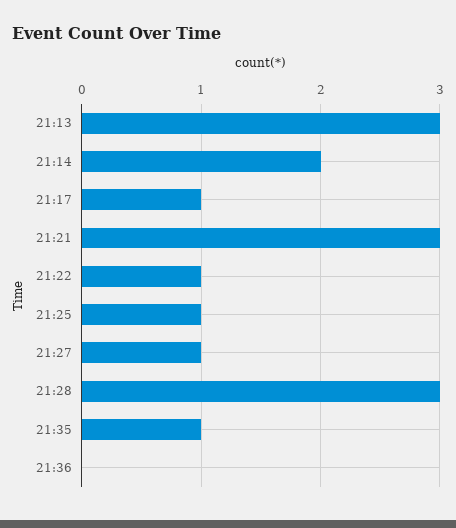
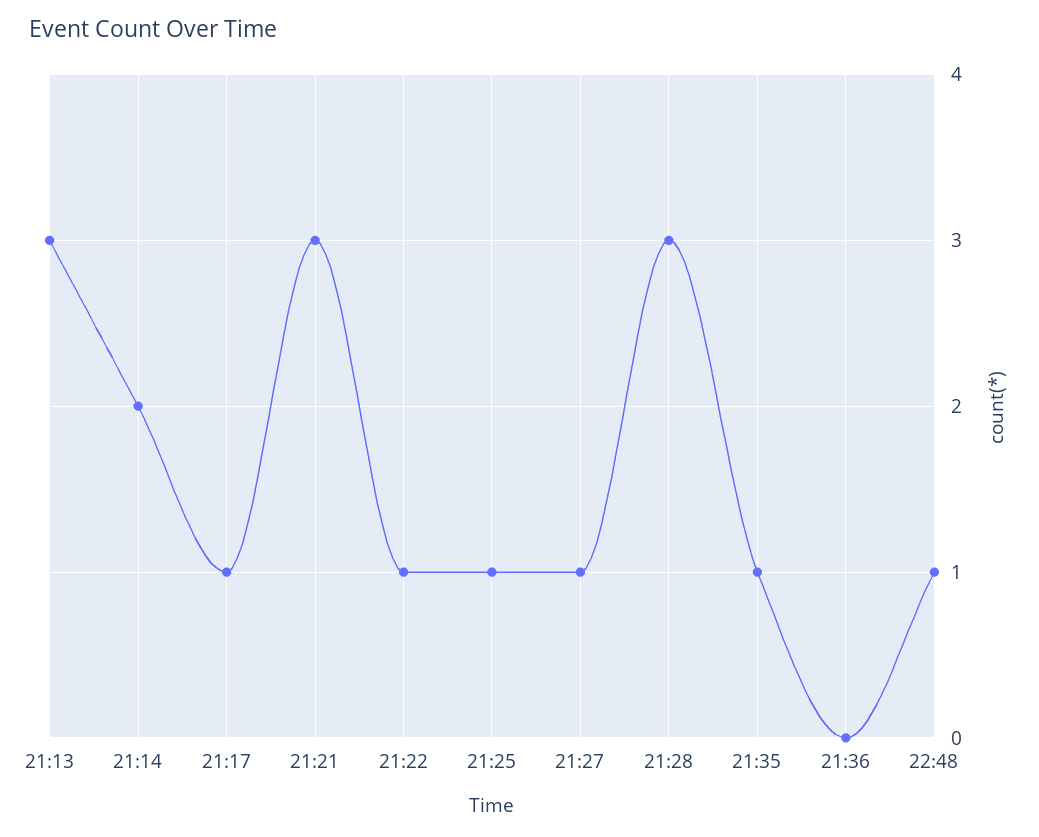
22:48: none -> 1

